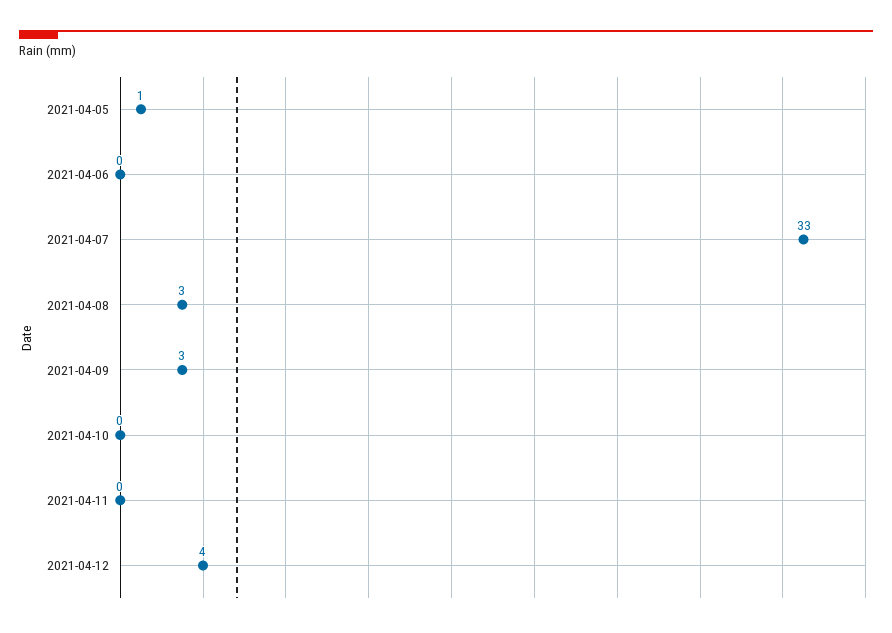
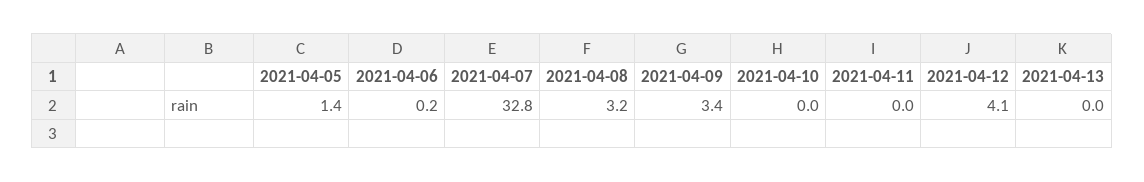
2021-04-13: none -> 0

